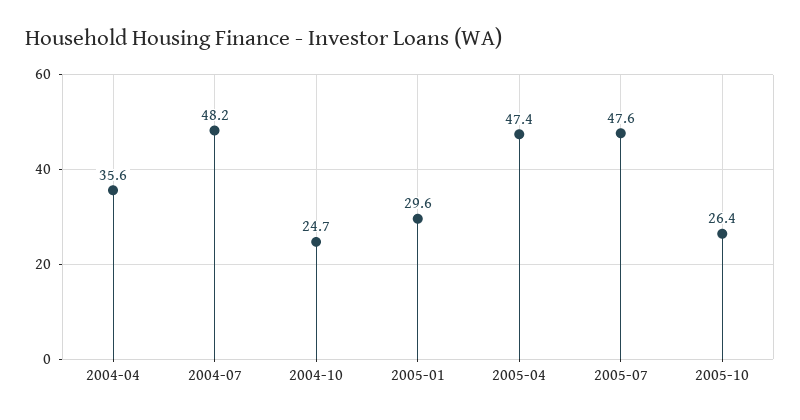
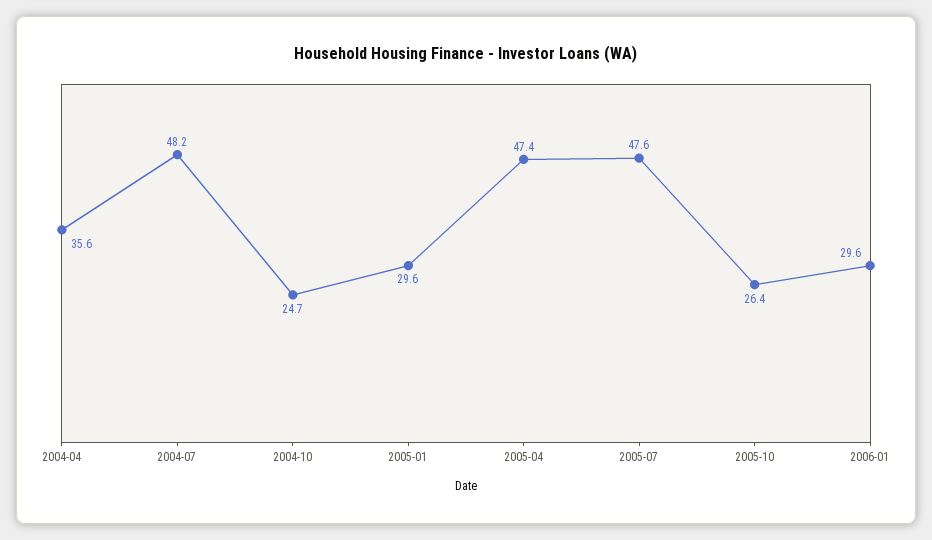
2006-01: none -> 29.6

